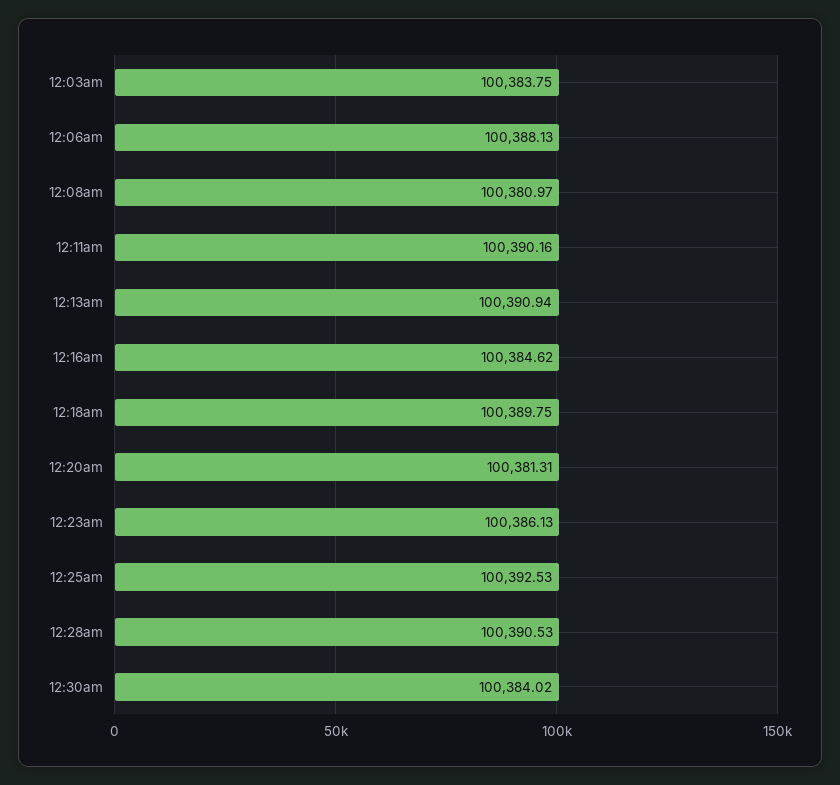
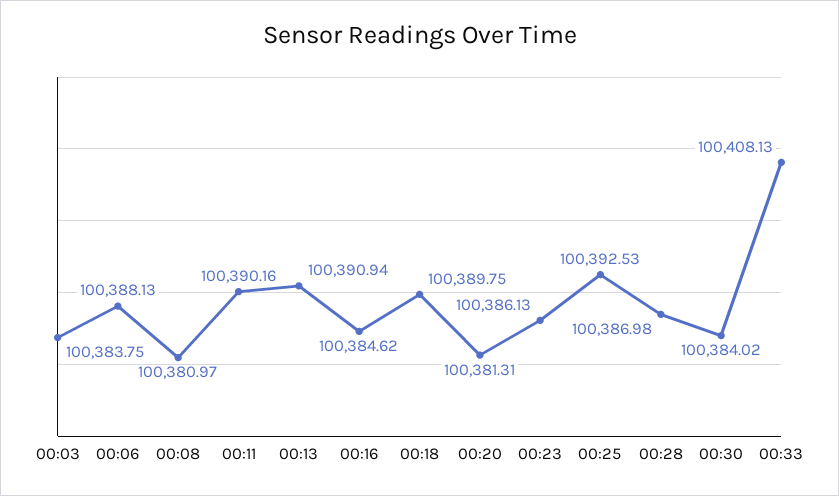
12:28am: 100390.53 -> 100386.98
00:33: none -> 100408.13

